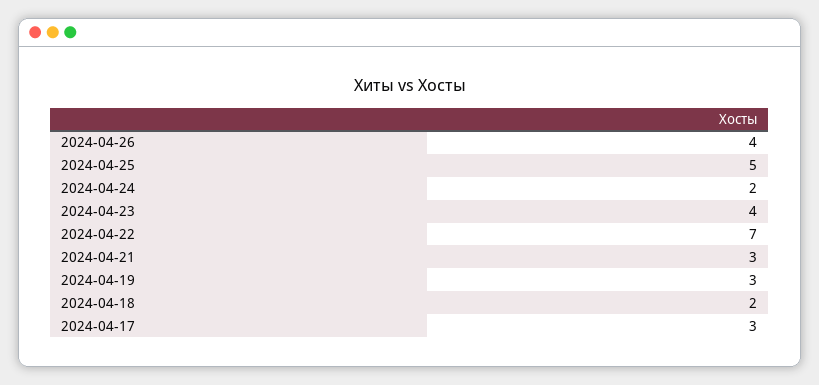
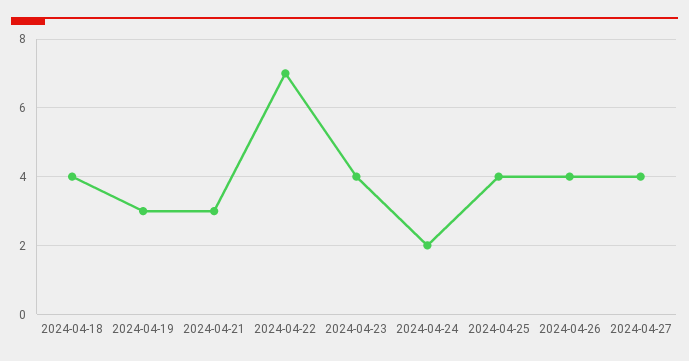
2024-04-25: 5 -> 4
2024-04-18: 2 -> 4
2024-04-17: 3 -> none
2024-04-27: none -> 4

